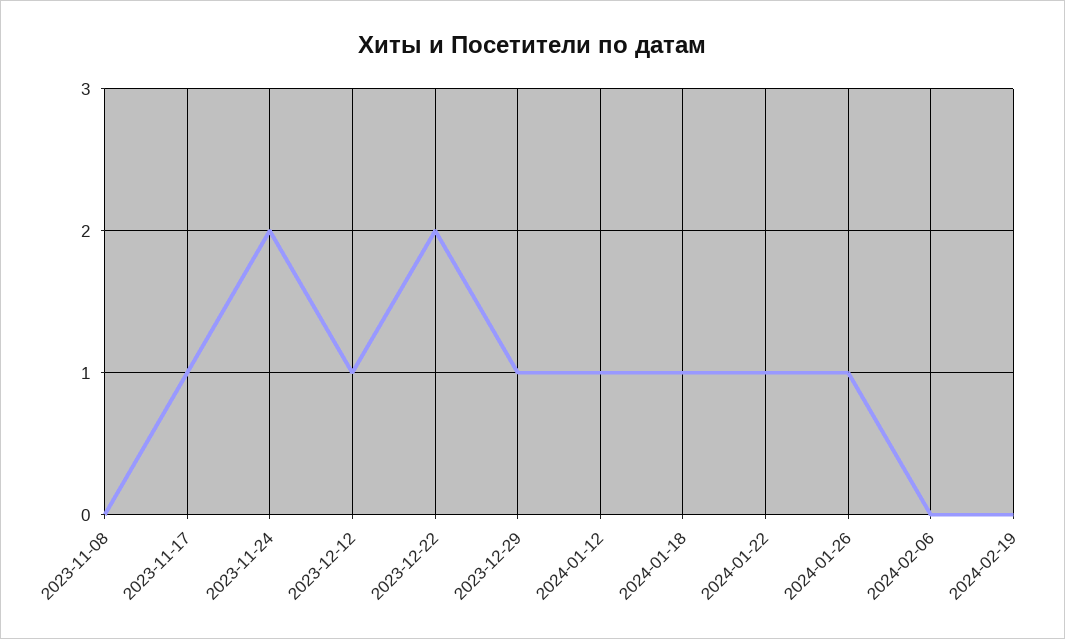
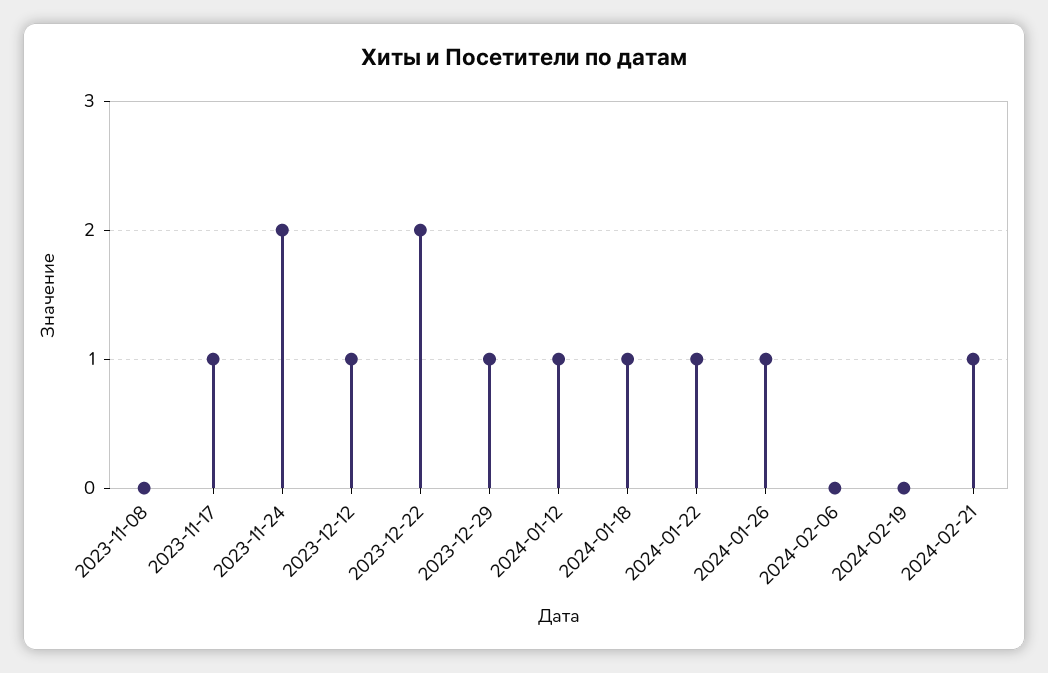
2024-02-21: none -> 1

